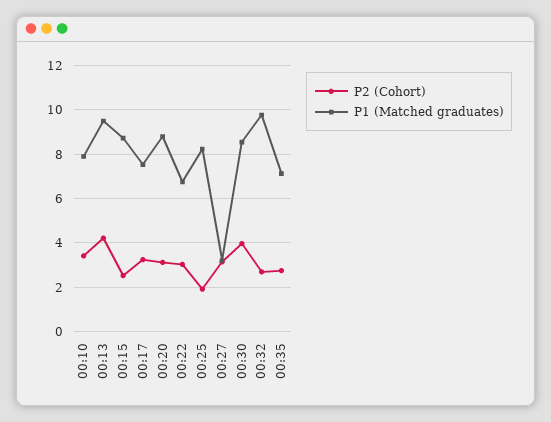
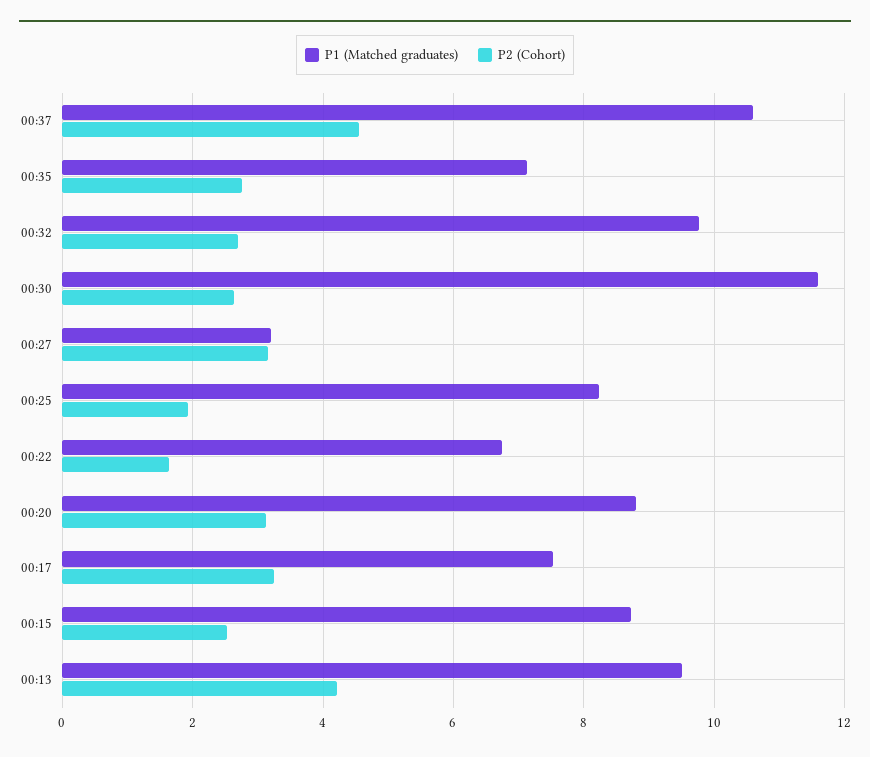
P2 (Cohort), 00:10: 3.5 -> none
P1 (Matched graduates), 00:10: 8 -> none
P2 (Cohort), 00:22: 3 -> 1.6
P2 (Cohort), 00:30: 4 -> 2.6
P1 (Matched graduates), 00:30: 8.5 -> 11.6
P1 (Matched graduates), 00:37: none -> 10.6
P2 (Cohort), 00:37: none -> 4.6

